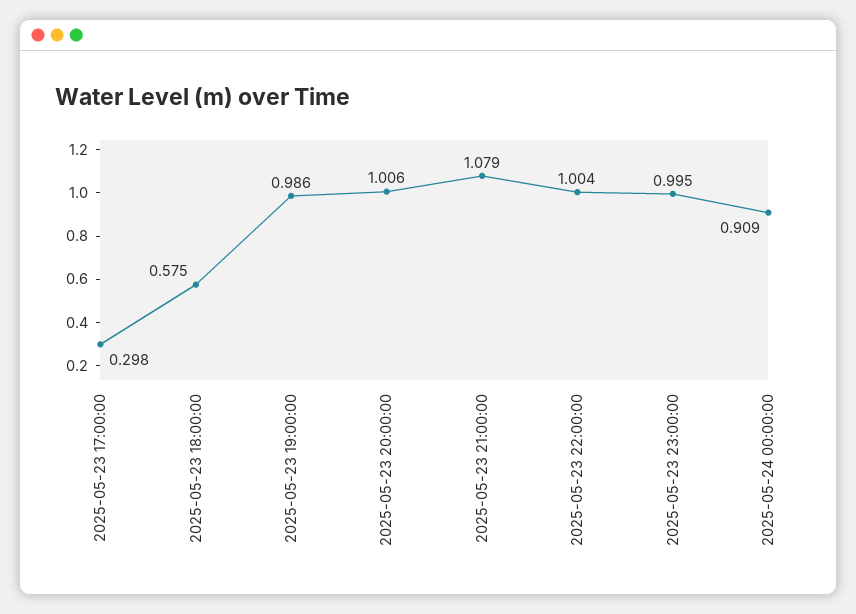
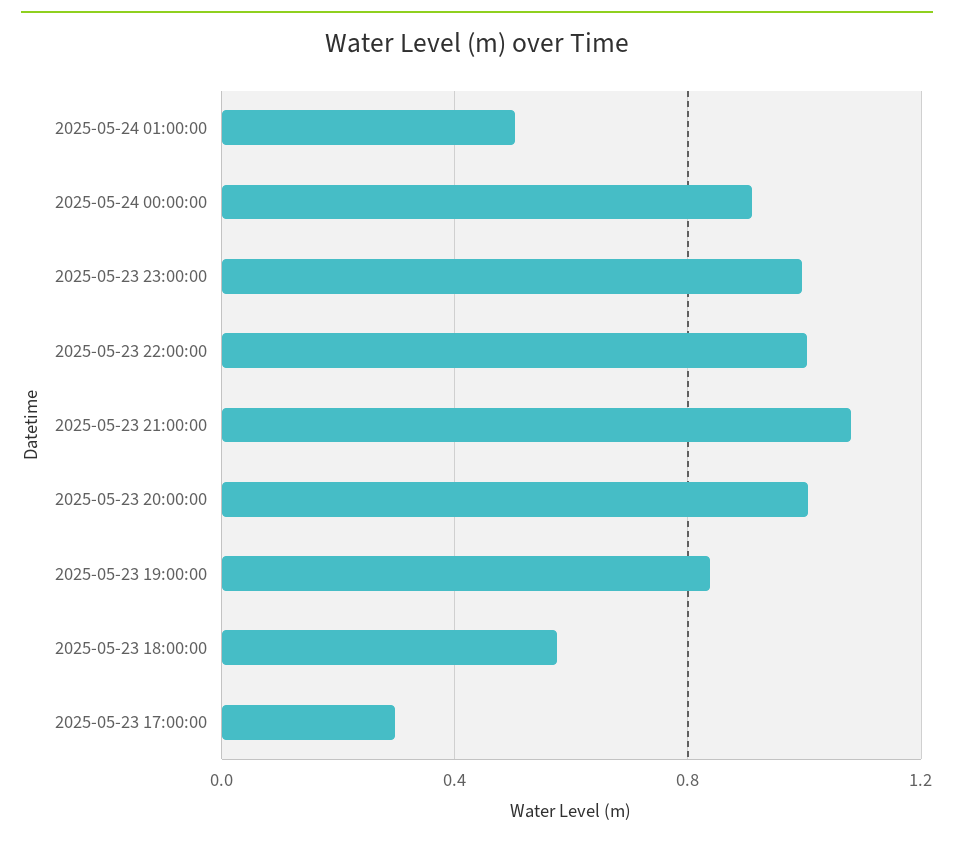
2025-05-23 19:00:00: 0.986 -> 0.85
2025-05-24 01:00:00: none -> 0.5

